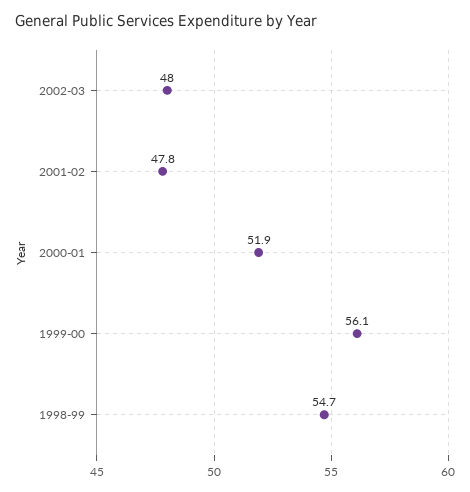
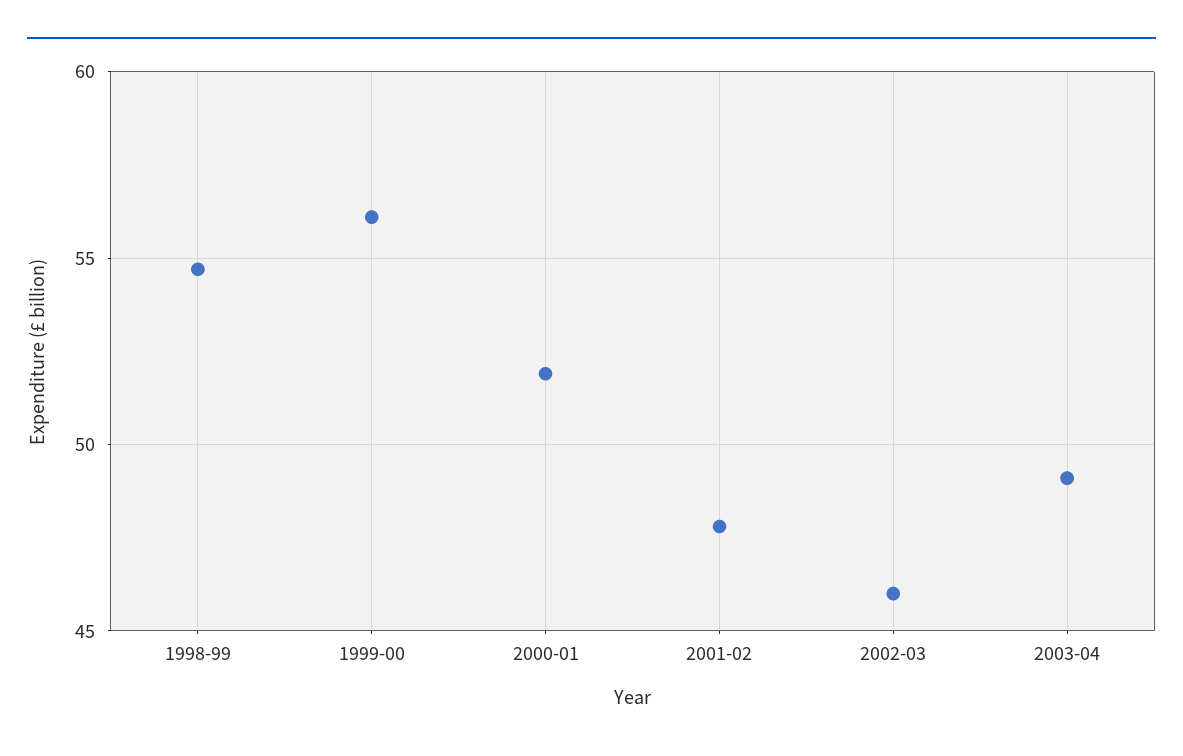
2002-03: 48 -> 46
2003-04: none -> 49

